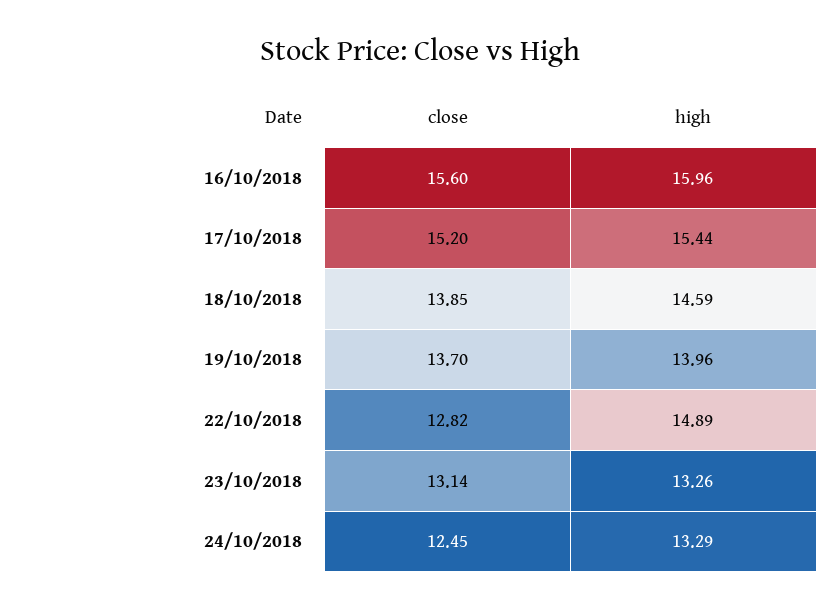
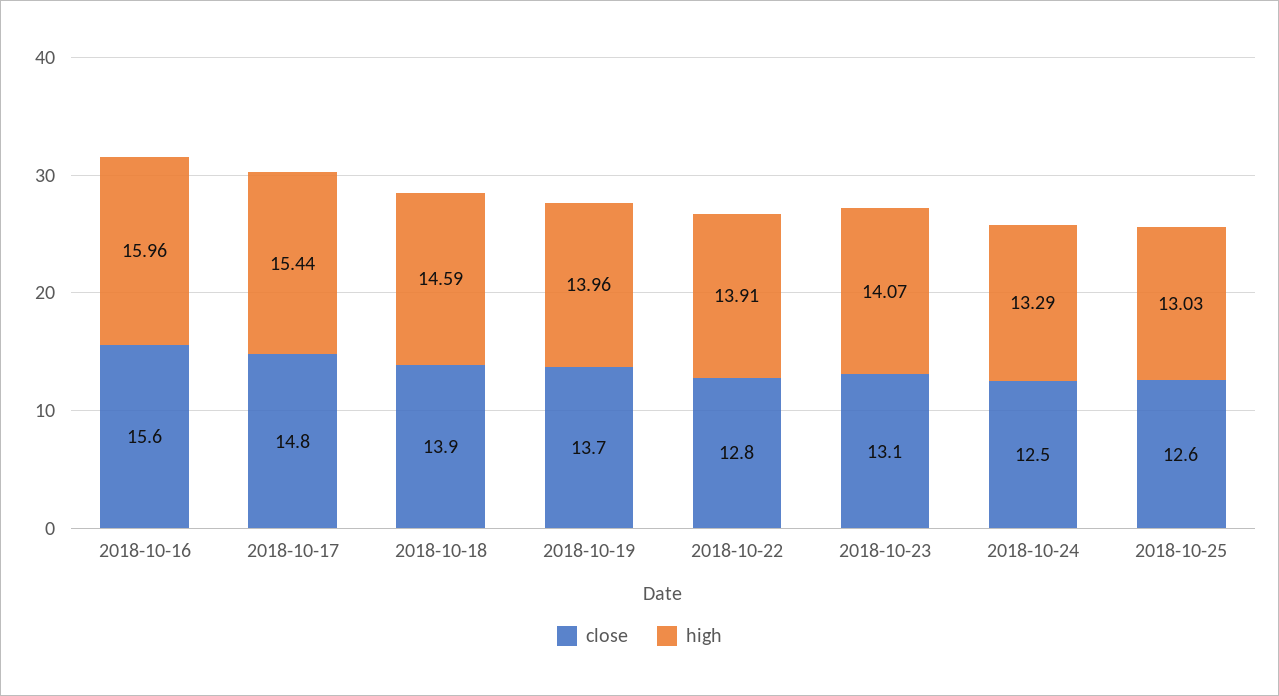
close, 17/10/2018: 15.2 -> 14.8
high, 22/10/2018: 14.89 -> 13.91
high, 23/10/2018: 13.26 -> 14.07
close, 2018-10-25: none -> 12.6
high, 2018-10-25: none -> 13.03

